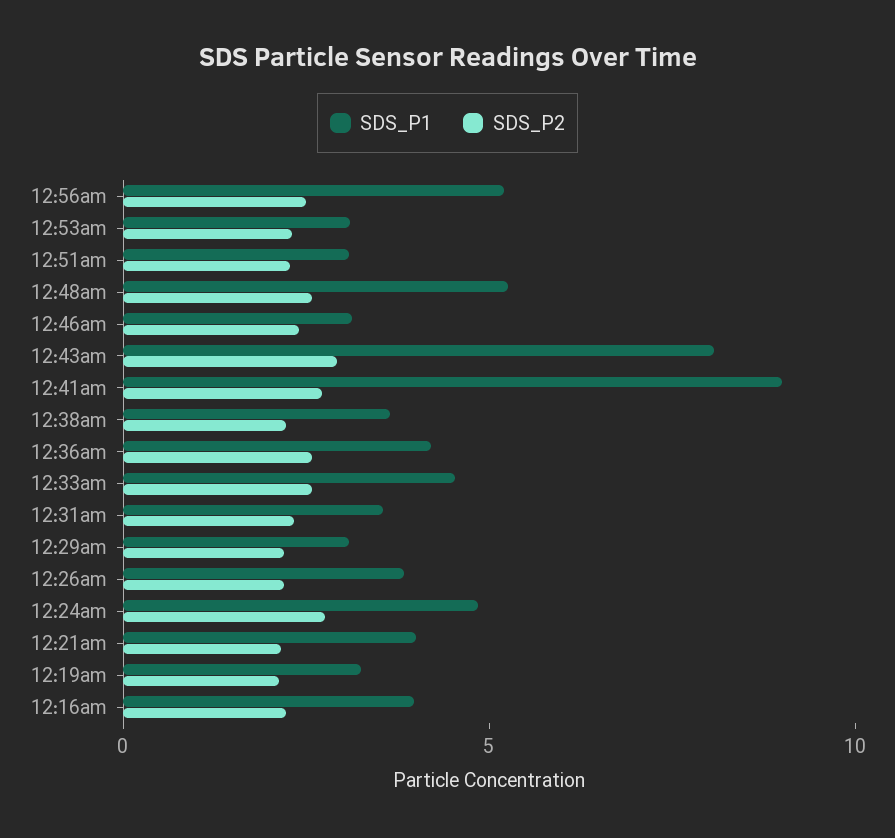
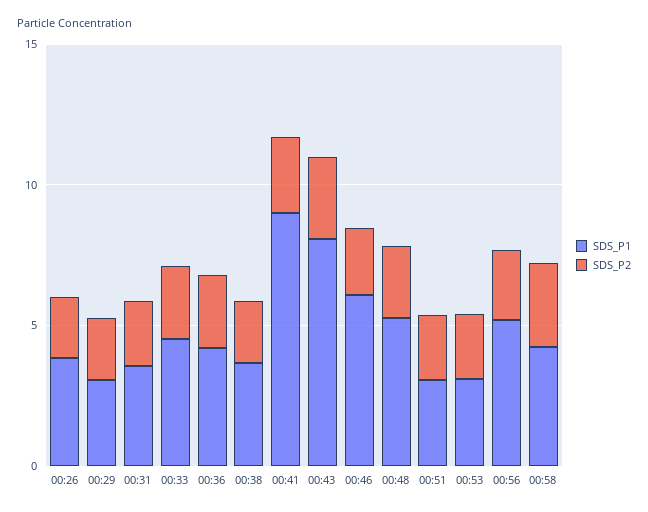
SDS_P1, 12:46am: 3 -> 6
SDS_P1, 12:24am: 5 -> none
SDS_P2, 12:24am: 3 -> none
SDS_P1, 12:21am: 4 -> none
SDS_P2, 12:21am: 2 -> none
SDS_P1, 12:19am: 3 -> none
SDS_P2, 12:19am: 2 -> none
SDS_P1, 12:16am: 4 -> none
SDS_P2, 12:16am: 2 -> none
SDS_P1, 00:58: none -> 4
SDS_P2, 00:58: none -> 3

